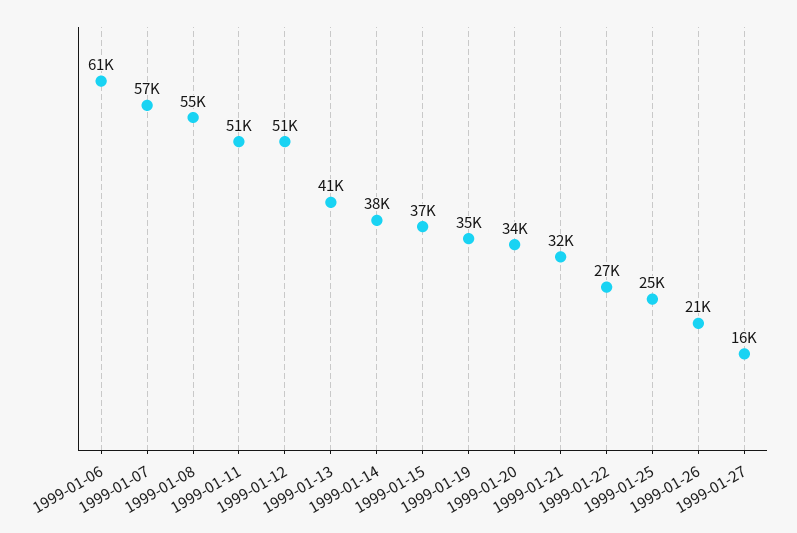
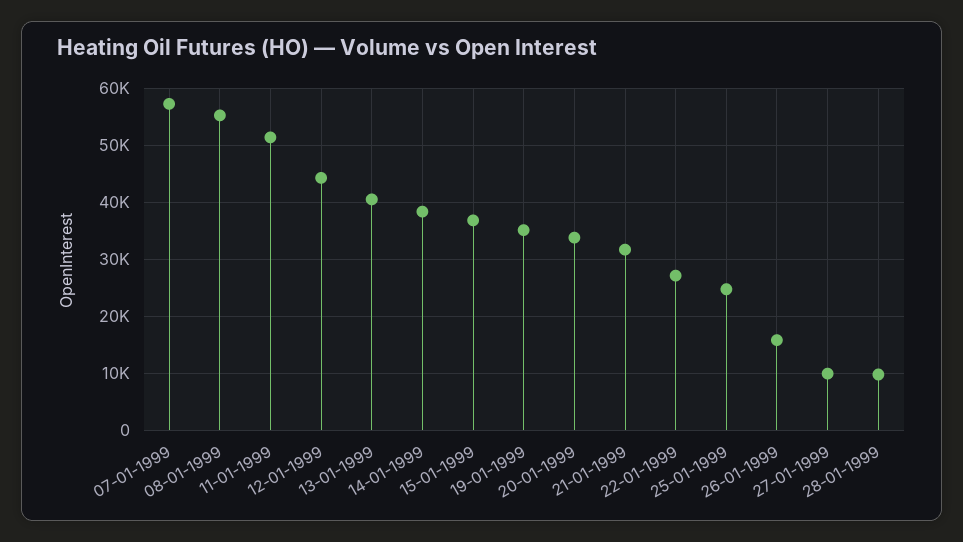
1999-01-06: 61000 -> none
1999-01-12: 51000 -> 44000
1999-01-26: 21000 -> 16000
1999-01-27: 16000 -> 10000
28-01-1999: none -> 10000

